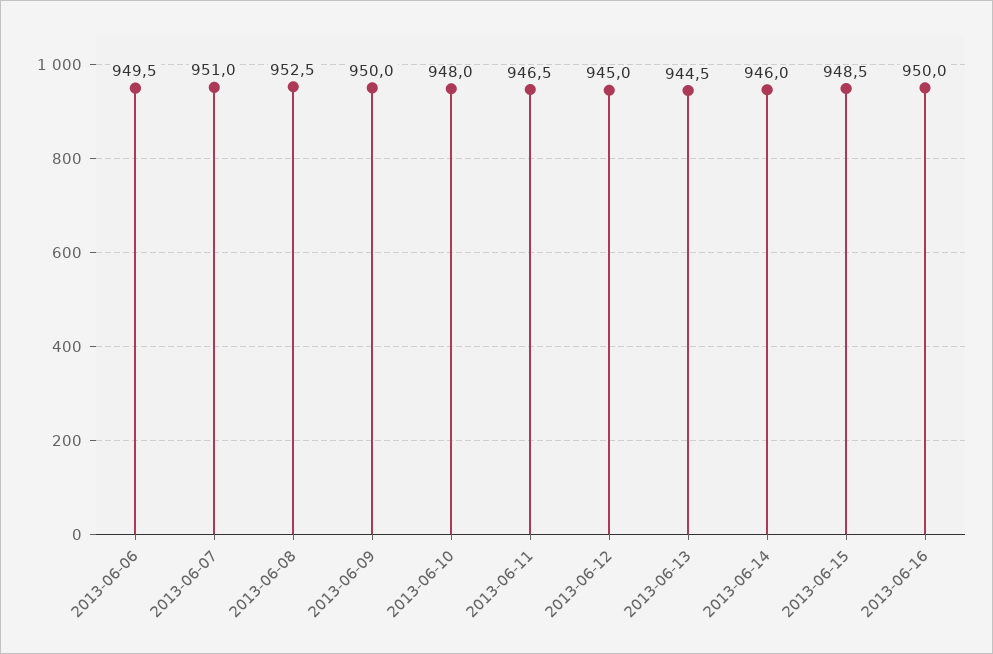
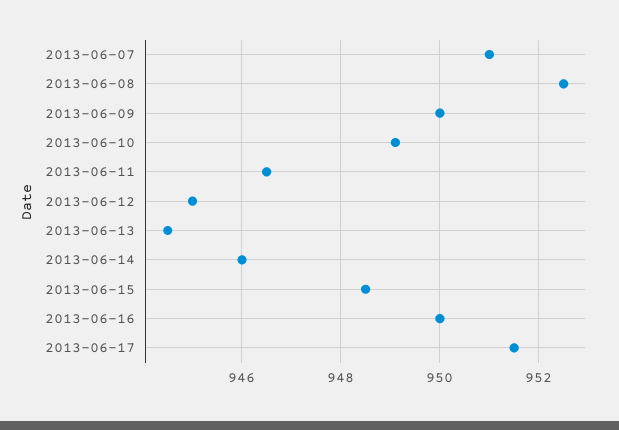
2013-06-06: 949.5 -> none
2013-06-10: 948 -> 949
2013-06-17: none -> 951.5

